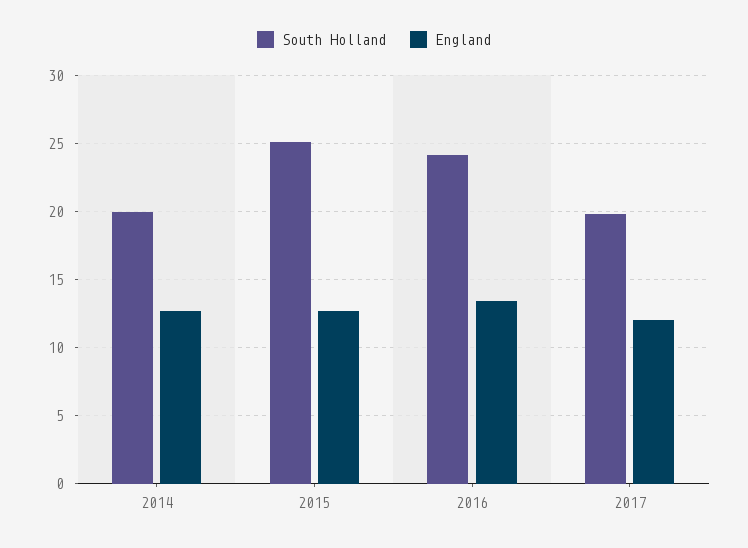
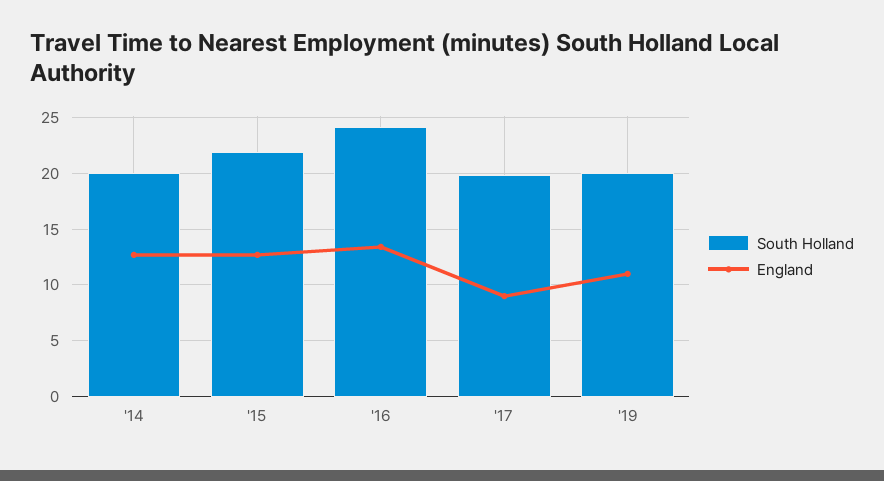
South Holland, 2015: 25 -> 22
England, 2017: 12 -> 9
South Holland, '19: none -> 20
England, '19: none -> 11

